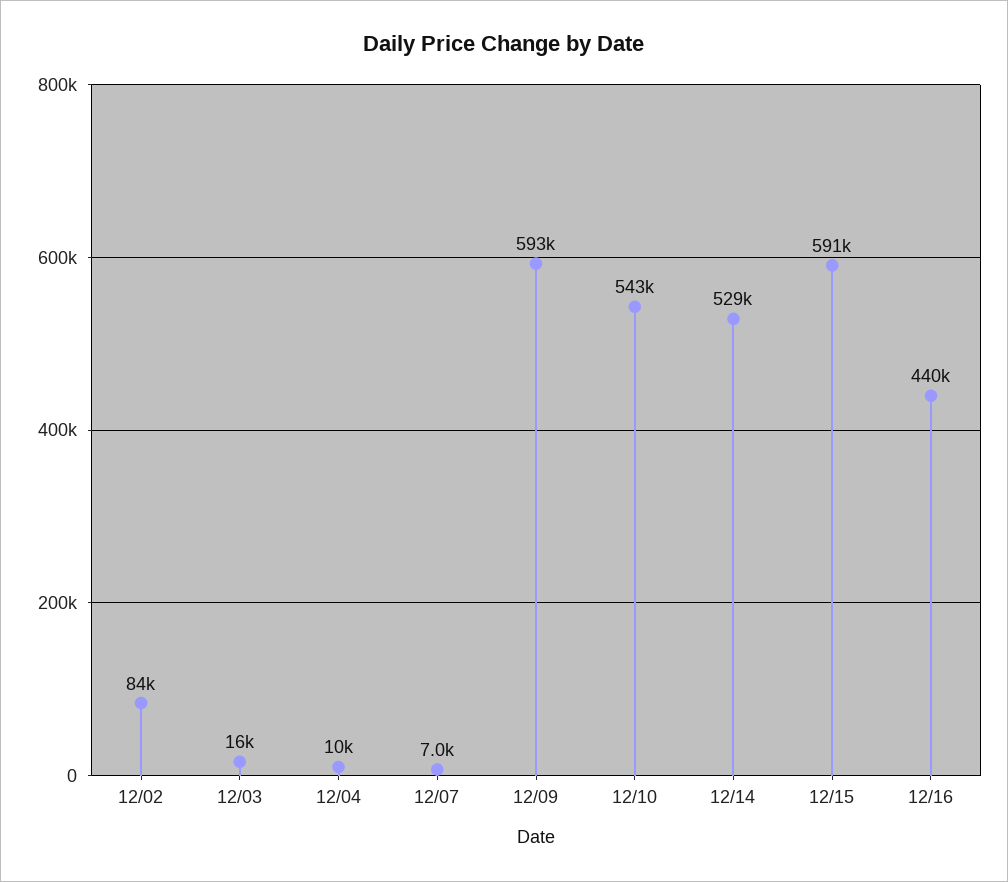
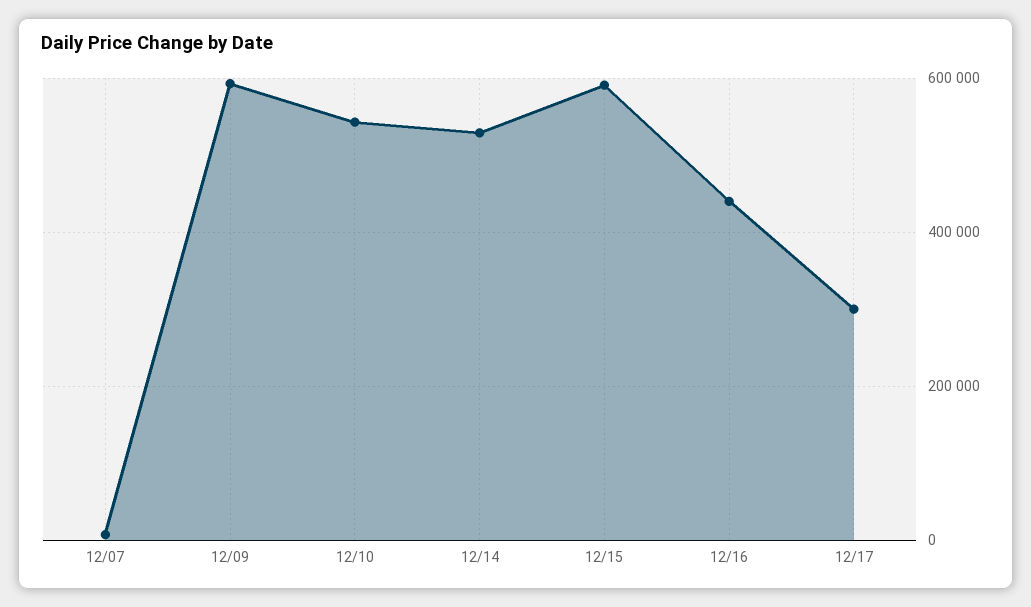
12/02: 84000 -> none
12/03: 16000 -> none
12/04: 10000 -> none
12/17: none -> 300000

